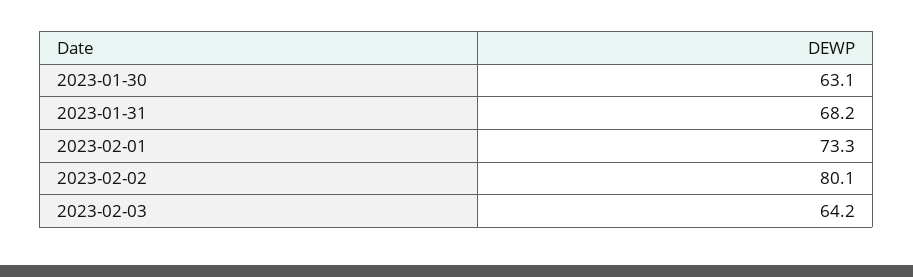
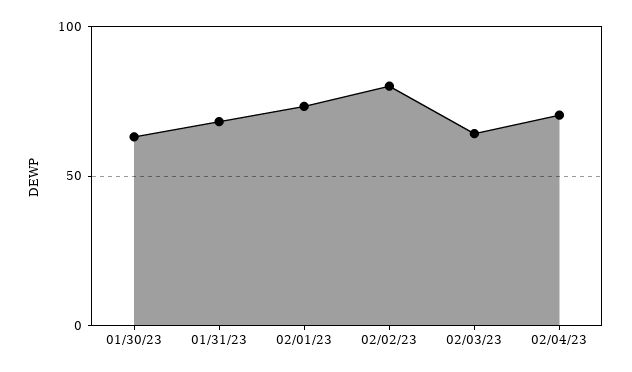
02/04/23: none -> 70

